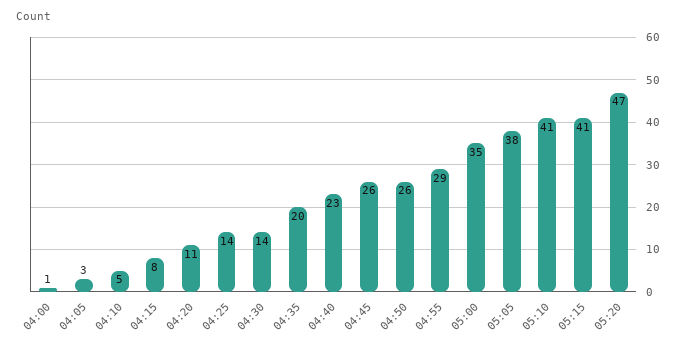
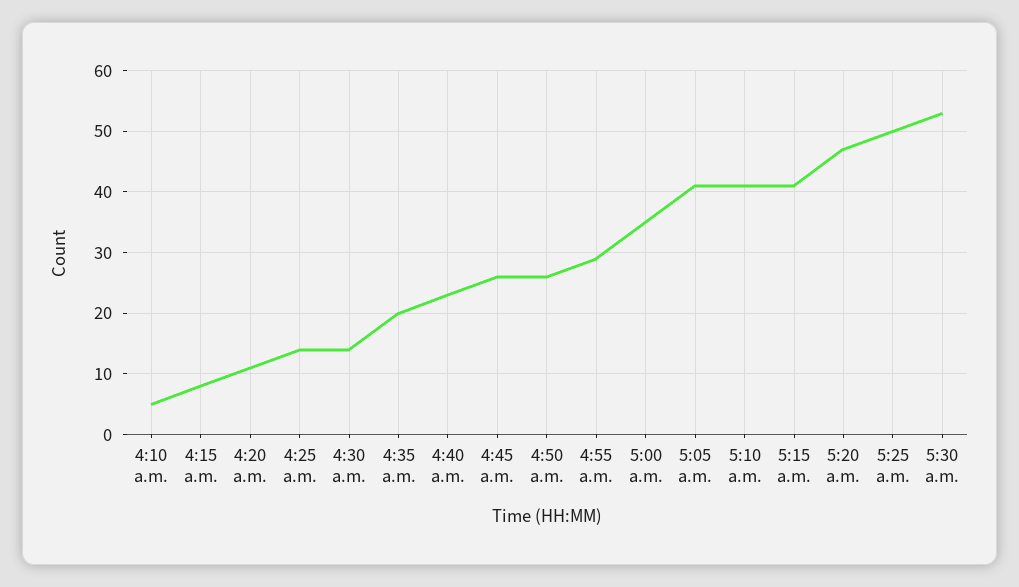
04:00: 1 -> none
04:05: 3 -> none
05:05: 38 -> 41
5:25 a.m.: none -> 50
5:30 a.m.: none -> 53

